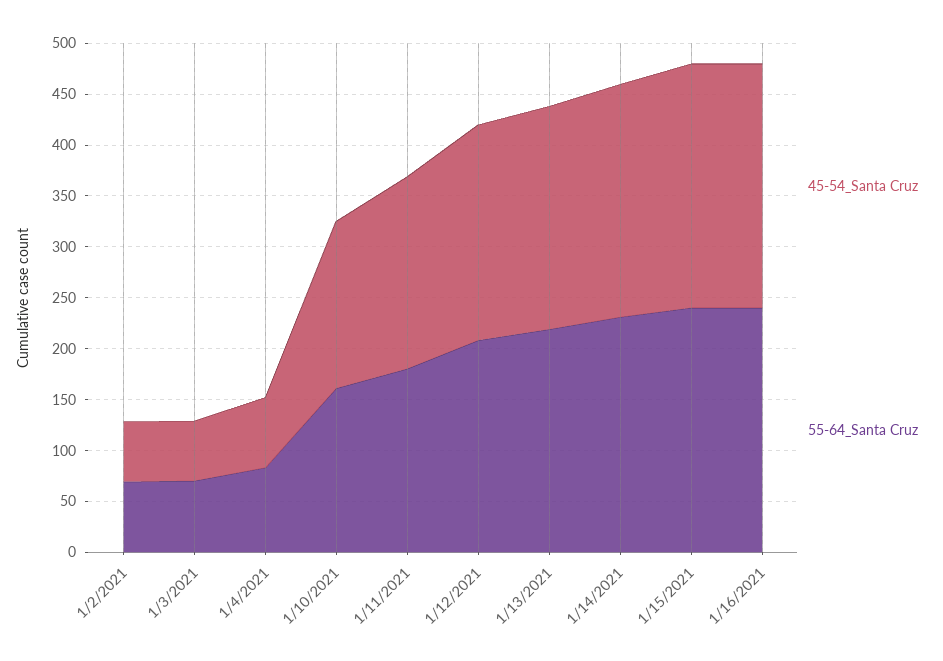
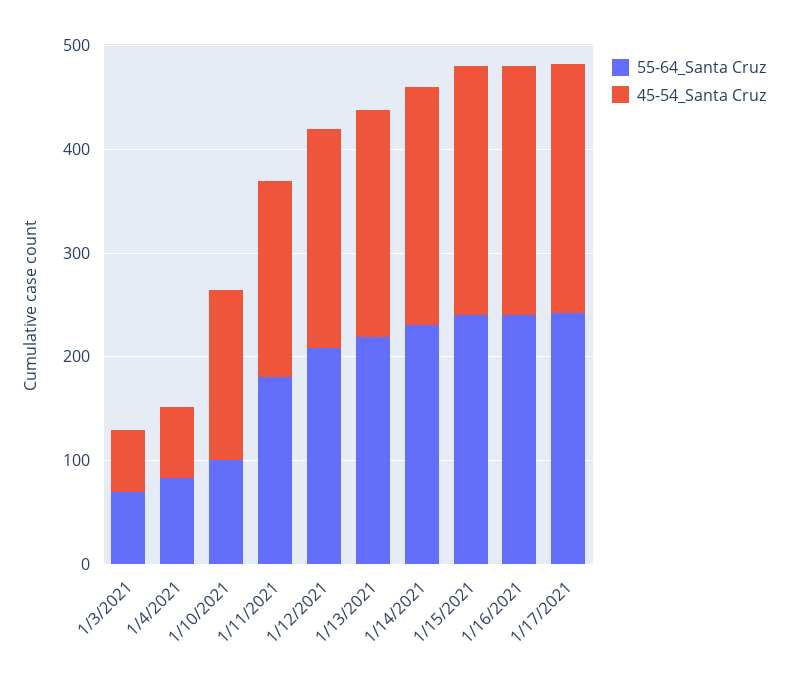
45-54_Santa Cruz, 1/2/2021: 60 -> none
55-64_Santa Cruz, 1/2/2021: 70 -> none
55-64_Santa Cruz, 1/10/2021: 160 -> 100
55-64_Santa Cruz, 1/17/2021: none -> 240
45-54_Santa Cruz, 1/17/2021: none -> 240

